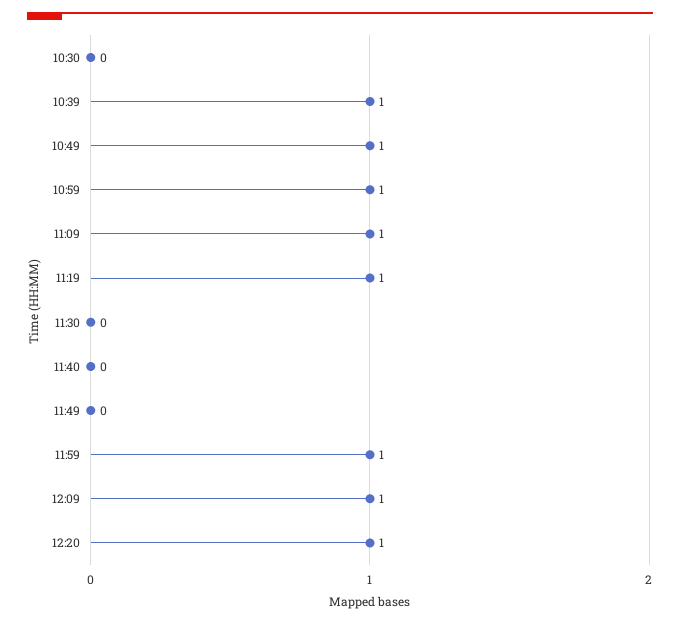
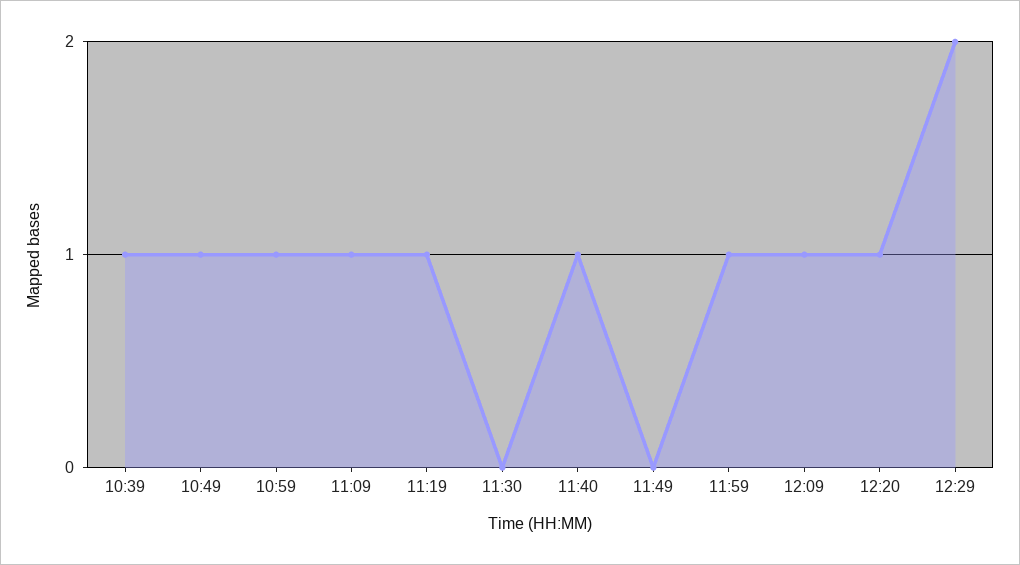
10:30: 0 -> none
11:40: 0 -> 1
12:29: none -> 2

